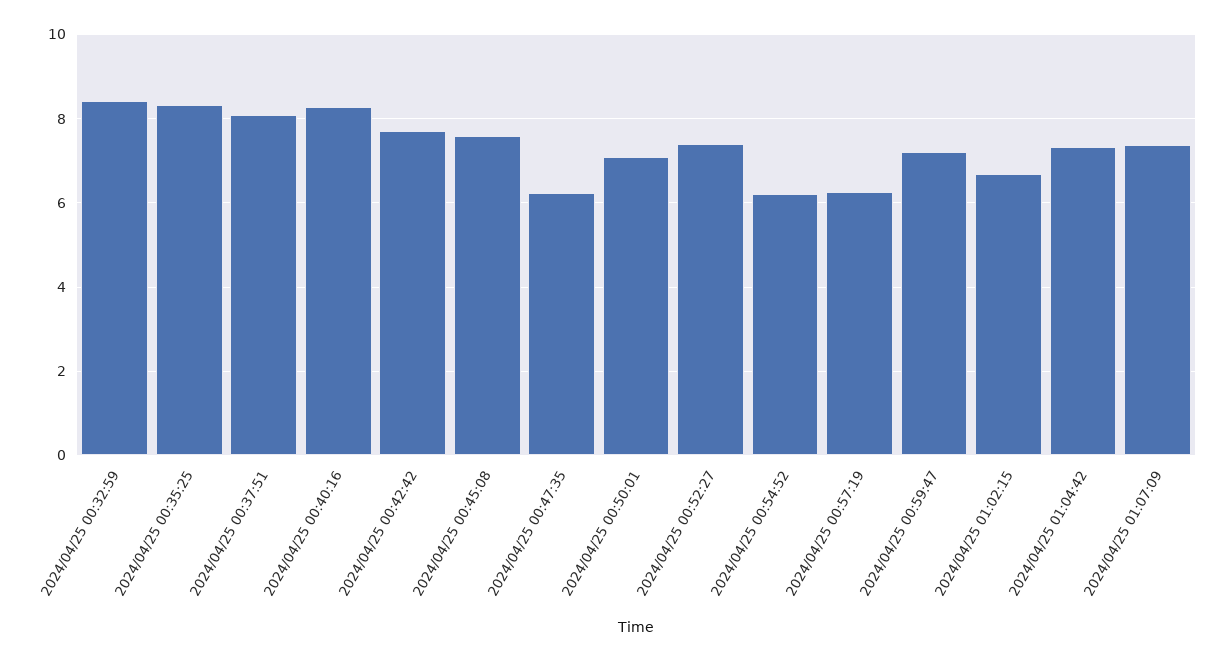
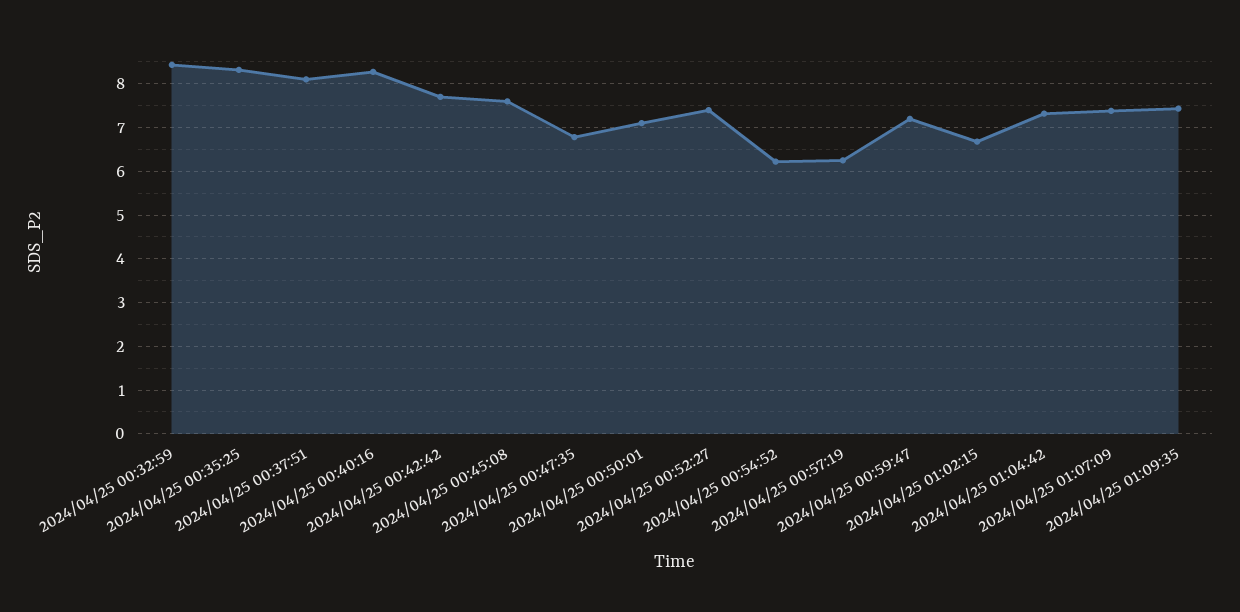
2024/04/25 00:47:35: 6.2 -> 6.8
2024/04/25 01:09:35: none -> 7.4

